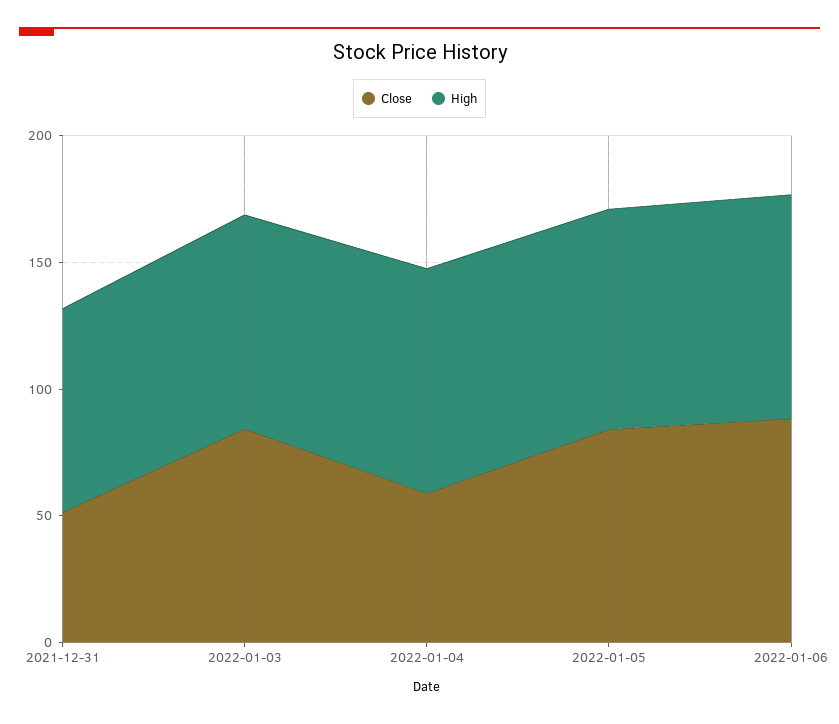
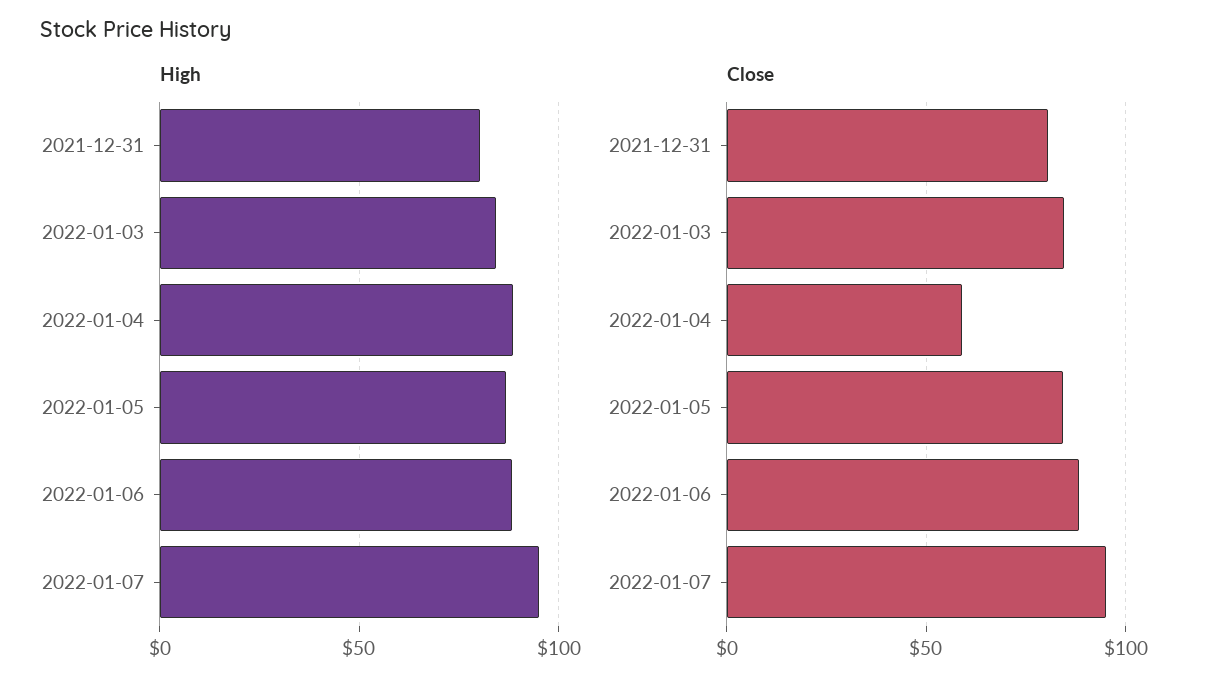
Close, 2021-12-31: 50 -> 80
High, 2022-01-07: none -> 95
Close, 2022-01-07: none -> 95

